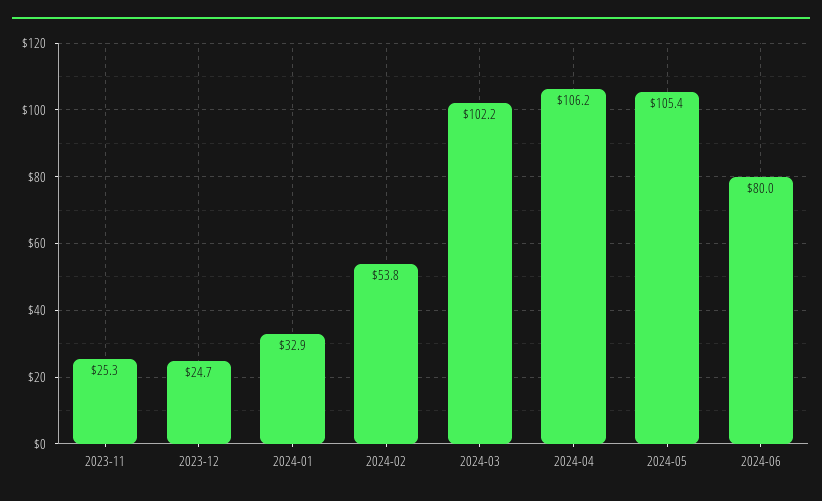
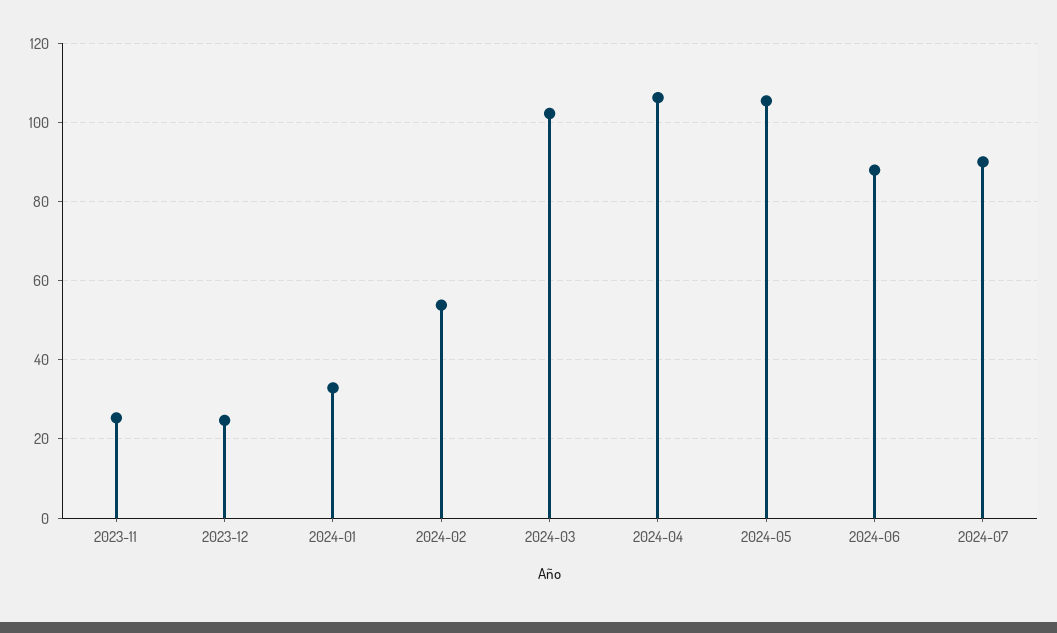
2024-06: 80 -> 88
2024-07: none -> 90

